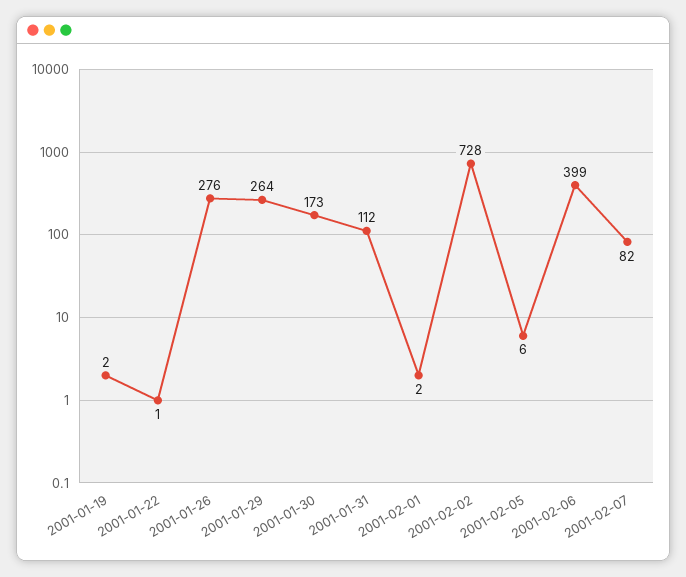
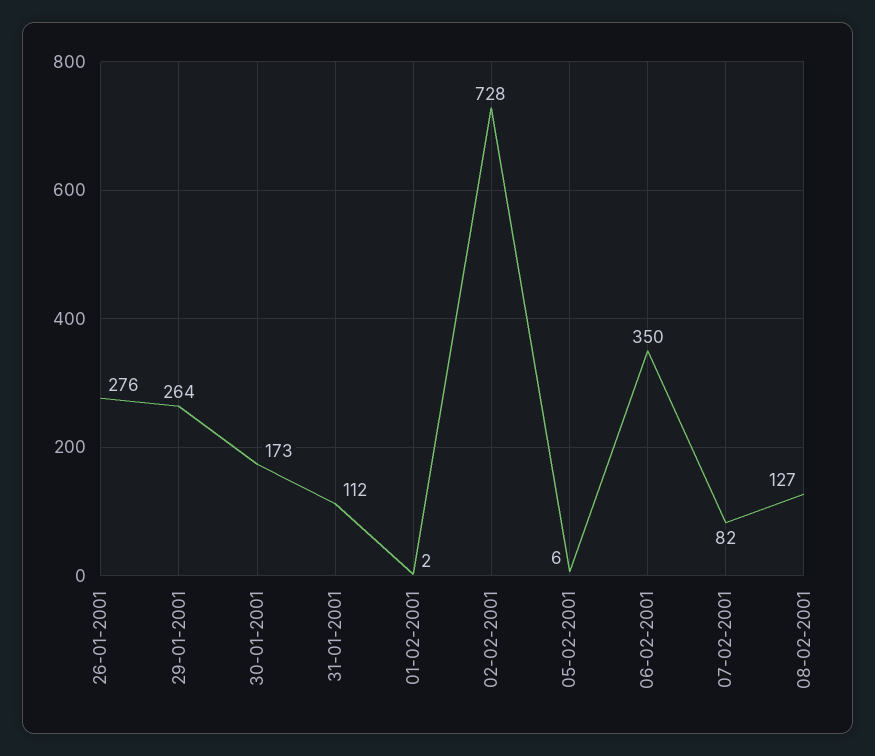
2001-01-19: 2 -> none
2001-01-22: 1 -> none
2001-02-06: 399 -> 350
08-02-2001: none -> 127

